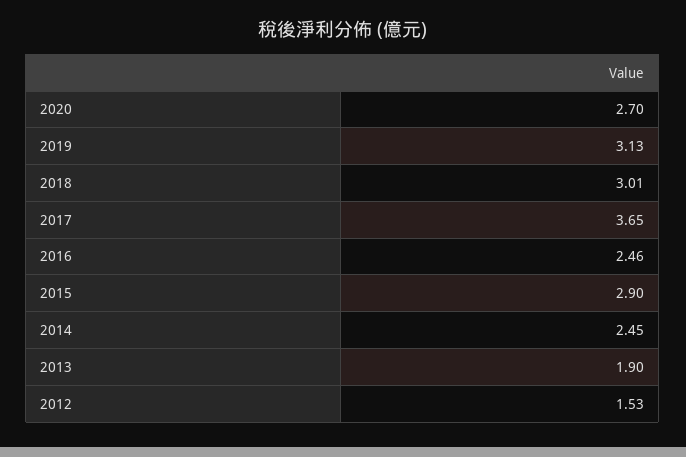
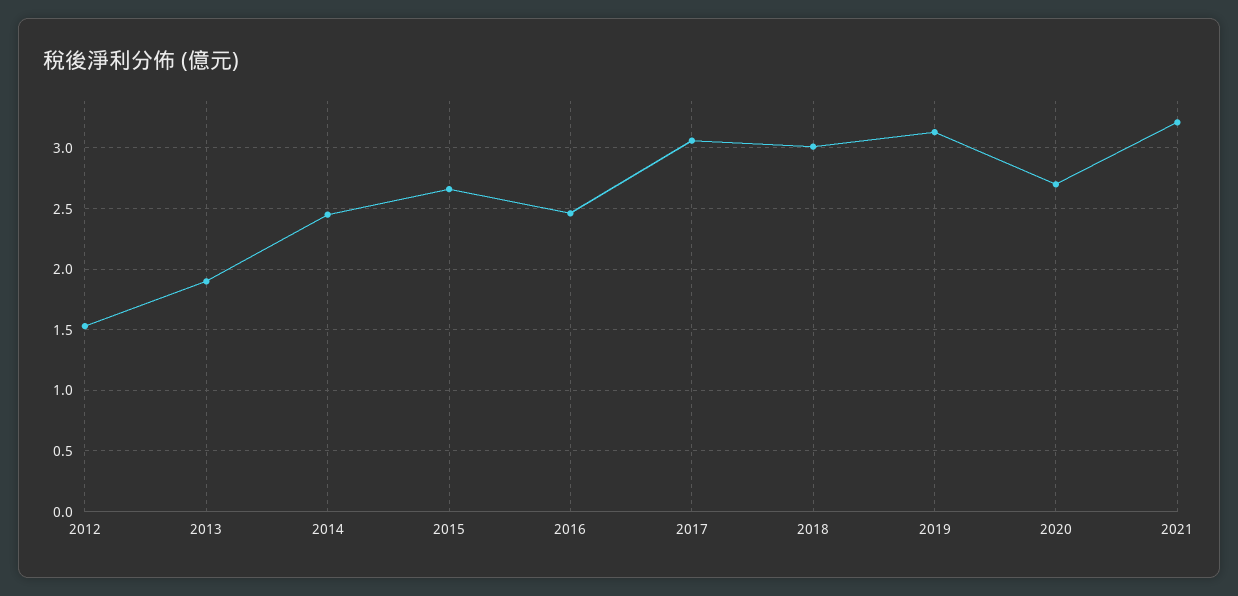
2017: 3.65 -> 3.05
2015: 2.9 -> 2.65
2021: none -> 3.2

